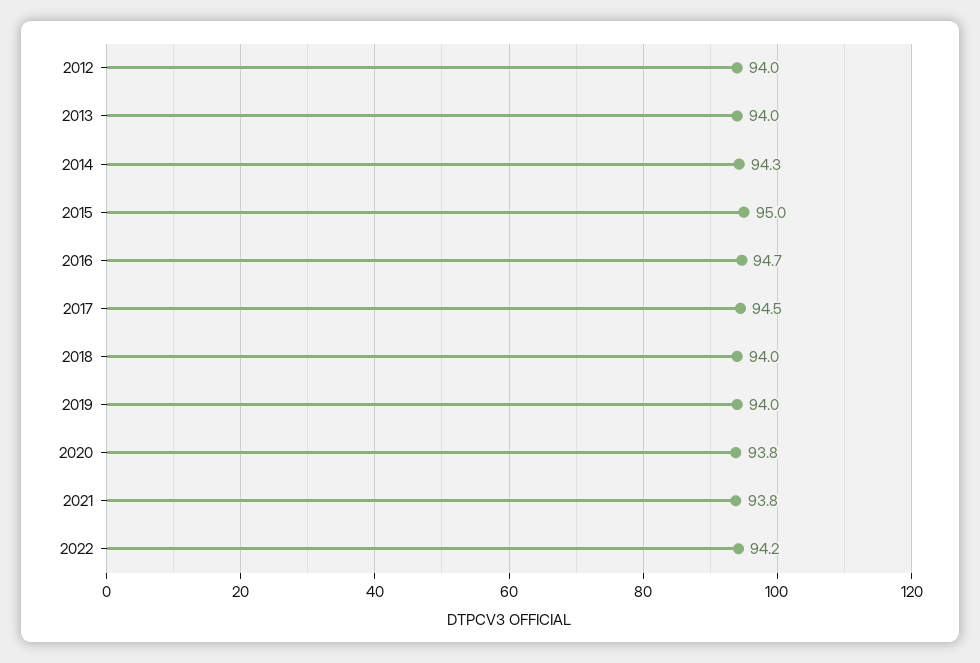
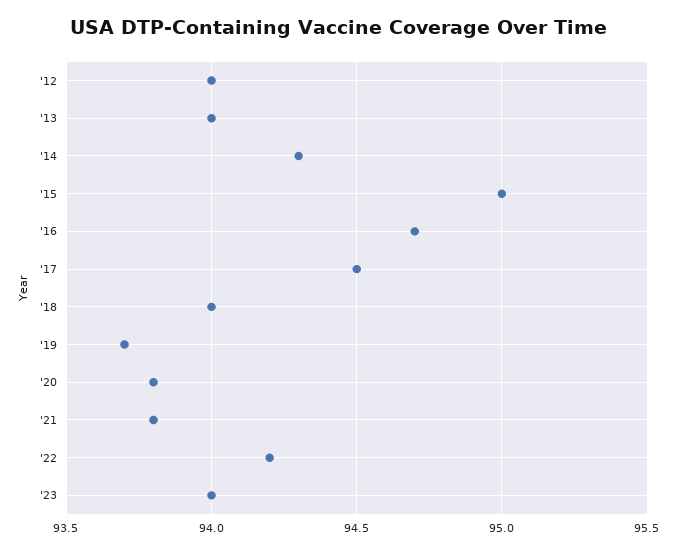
2019: 94 -> 93.7
'23: none -> 94

